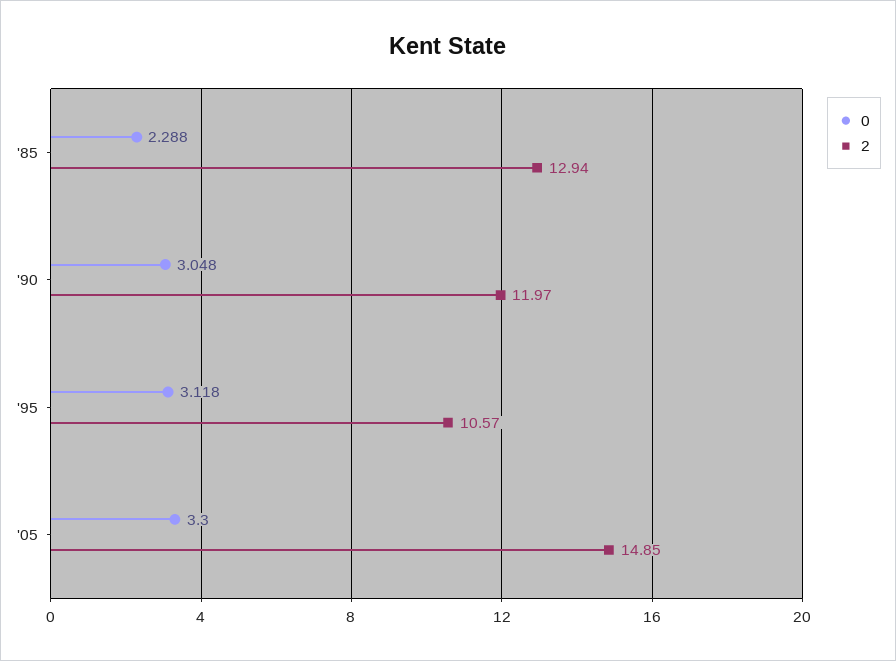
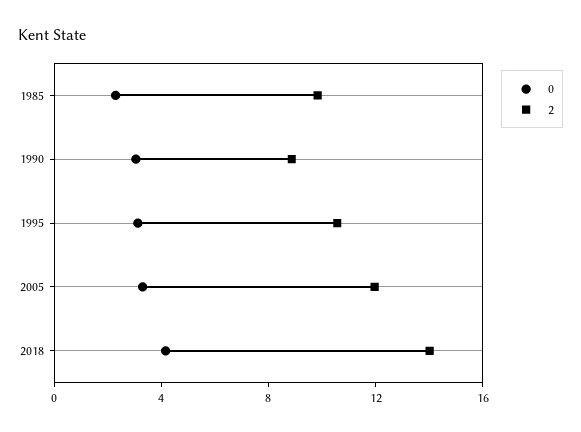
2, '85: 12.94 -> 10
2, '90: 11.97 -> 9
2, '05: 14.85 -> 12
0, 2018: none -> 4
2, 2018: none -> 14

